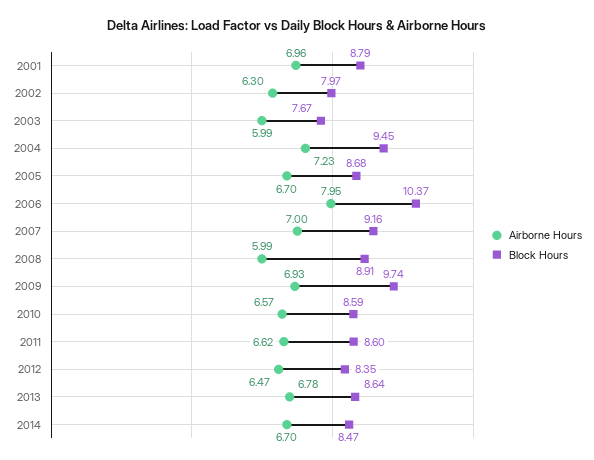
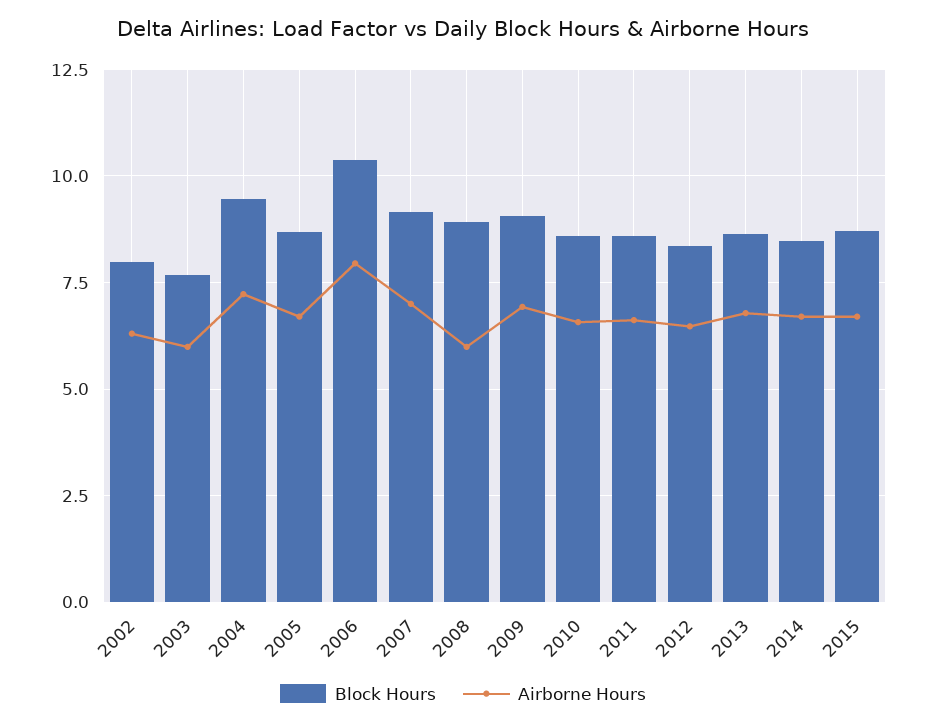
Airborne Hours, 2001: 6.96 -> none
Block Hours, 2001: 8.79 -> none
Block Hours, 2009: 9.74 -> 9
Block Hours, 2015: none -> 8.75
Airborne Hours, 2015: none -> 6.75

